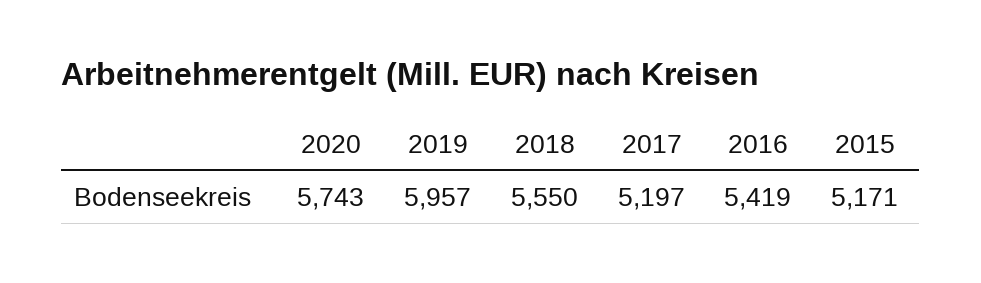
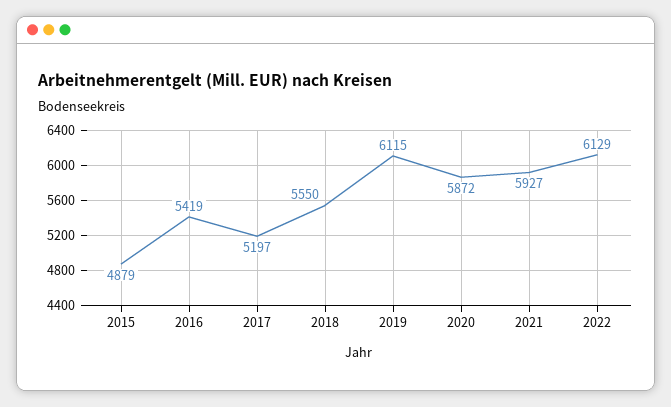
2020: 5743 -> 5872
2019: 5957 -> 6115
2015: 5171 -> 4879
2021: none -> 5927
2022: none -> 6129

